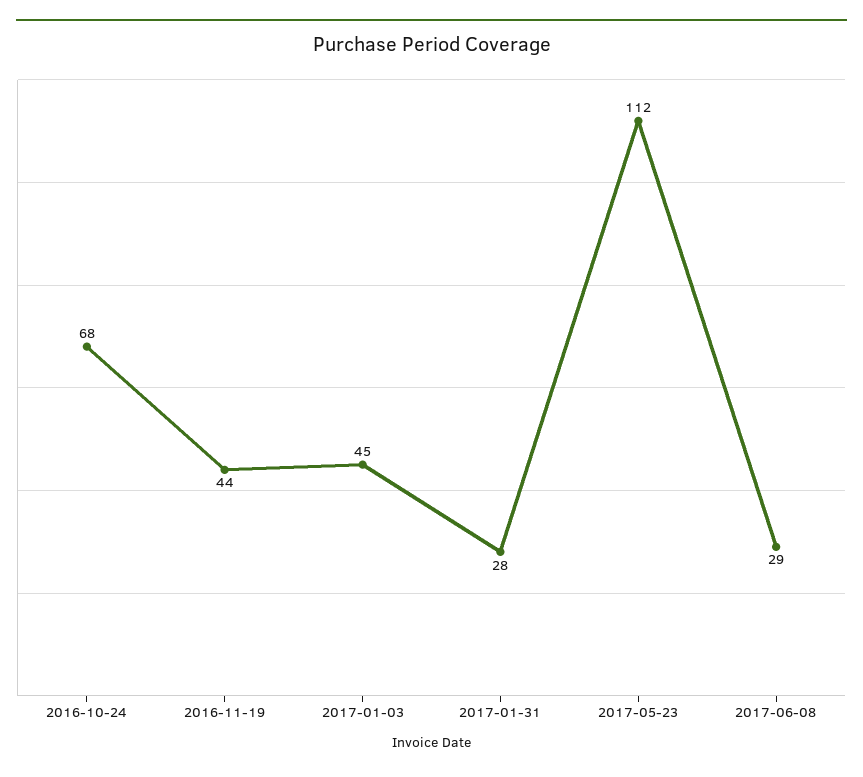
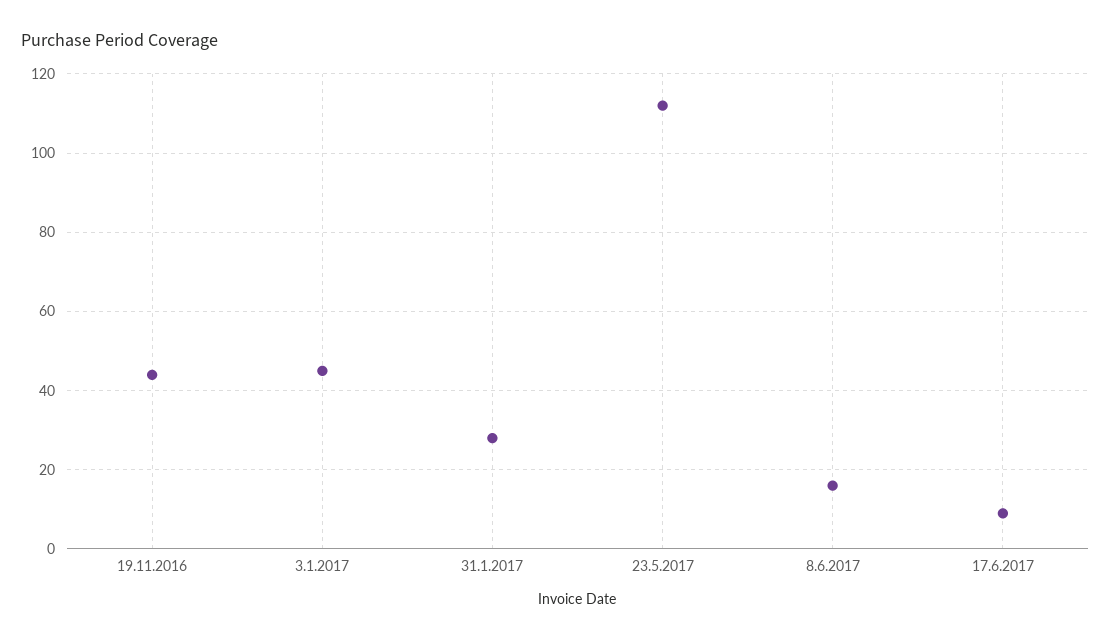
2016-10-24: 68 -> none
2017-06-08: 29 -> 15
17.6.2017: none -> 10

